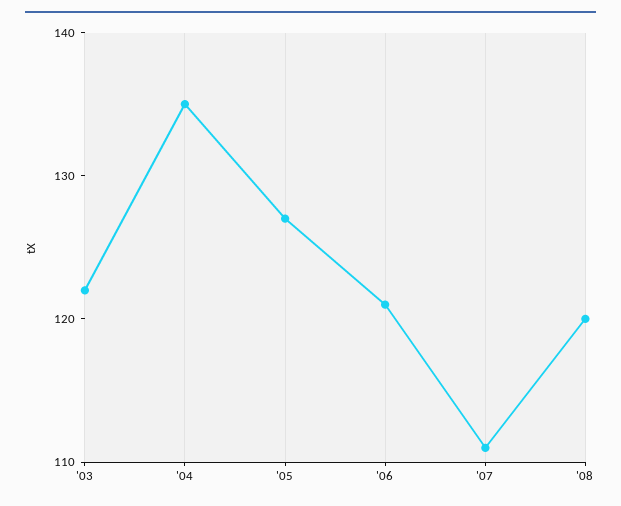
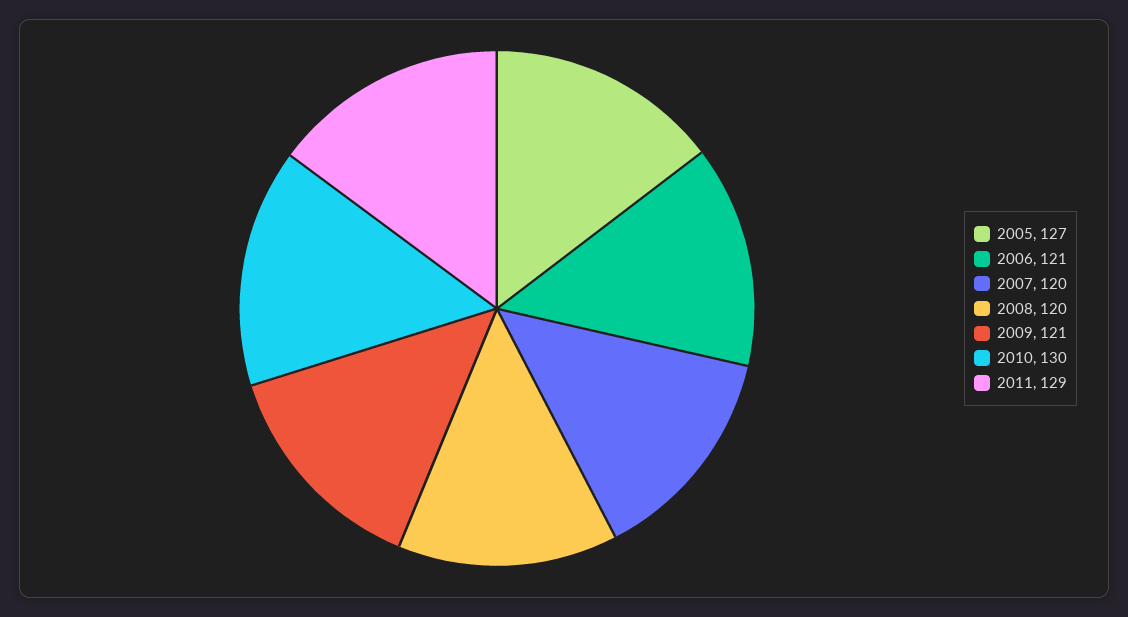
'03: 122 -> none
'04: 135 -> none
'07: 111 -> 120
2009: none -> 121
2010: none -> 130
2011: none -> 129

